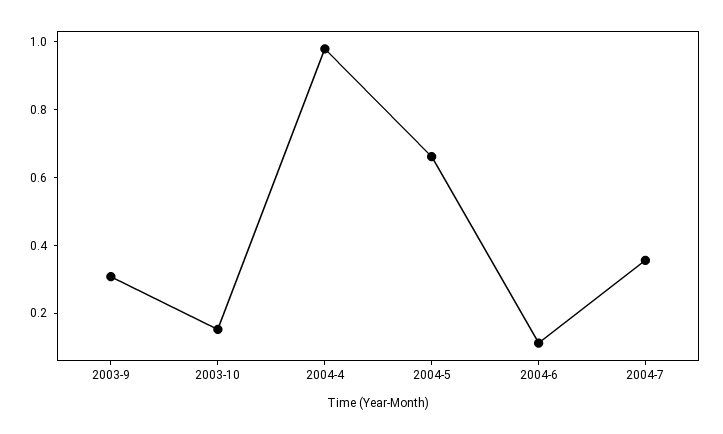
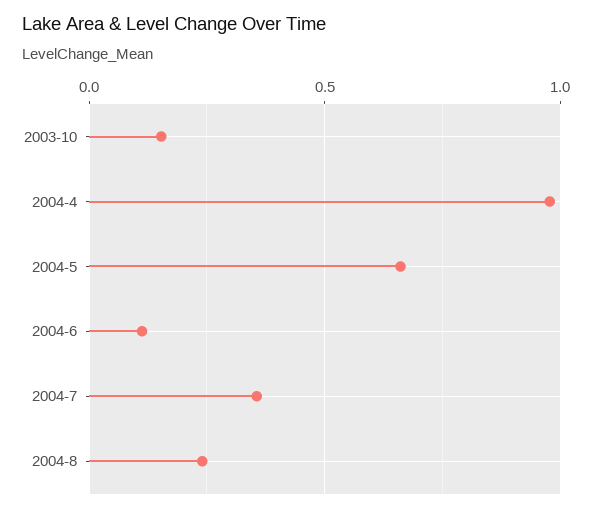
2003-9: 0.3 -> none
2004-8: none -> 0.25

